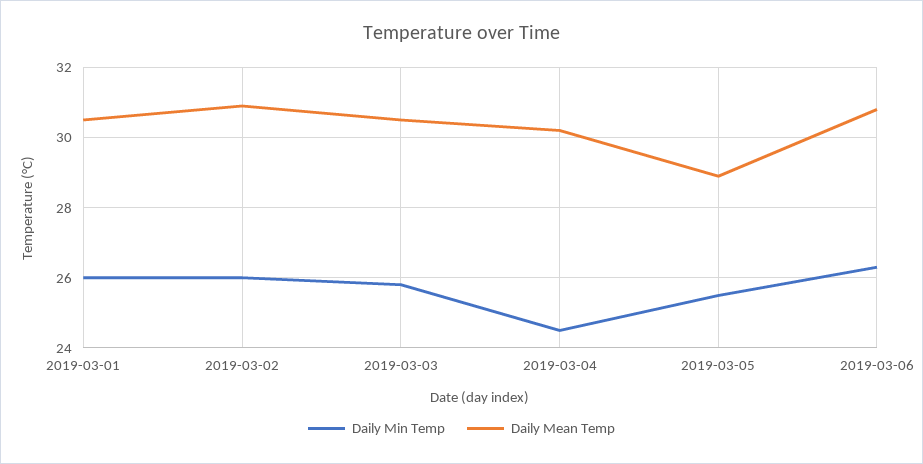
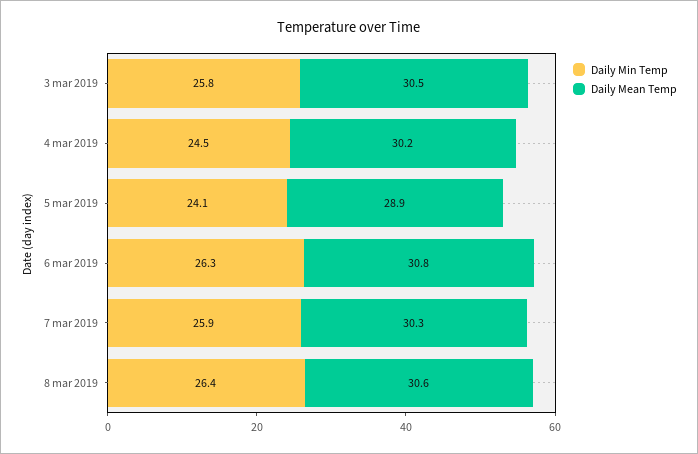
Daily Min Temp, 2019-03-01: 26 -> none
Daily Mean Temp, 2019-03-01: 30.5 -> none
Daily Min Temp, 2019-03-02: 26 -> none
Daily Mean Temp, 2019-03-02: 31 -> none
Daily Min Temp, 2019-03-05: 25.5 -> 24.1
Daily Min Temp, 7 mar 2019: none -> 25.9
Daily Mean Temp, 7 mar 2019: none -> 30.3
Daily Min Temp, 8 mar 2019: none -> 26.4
Daily Mean Temp, 8 mar 2019: none -> 30.6

